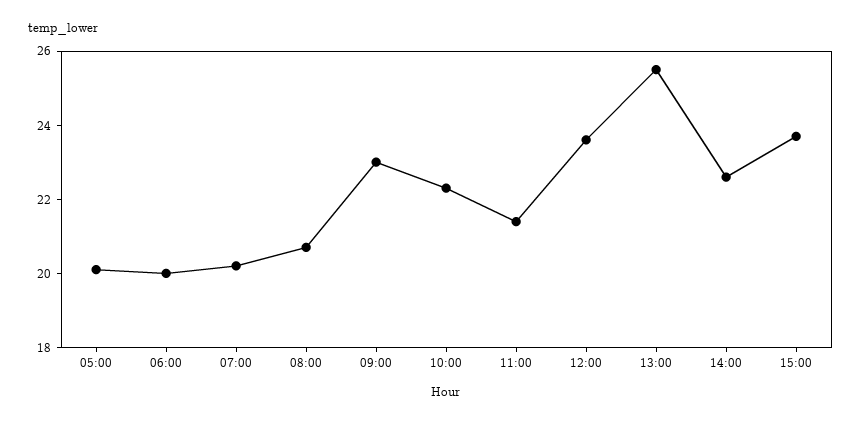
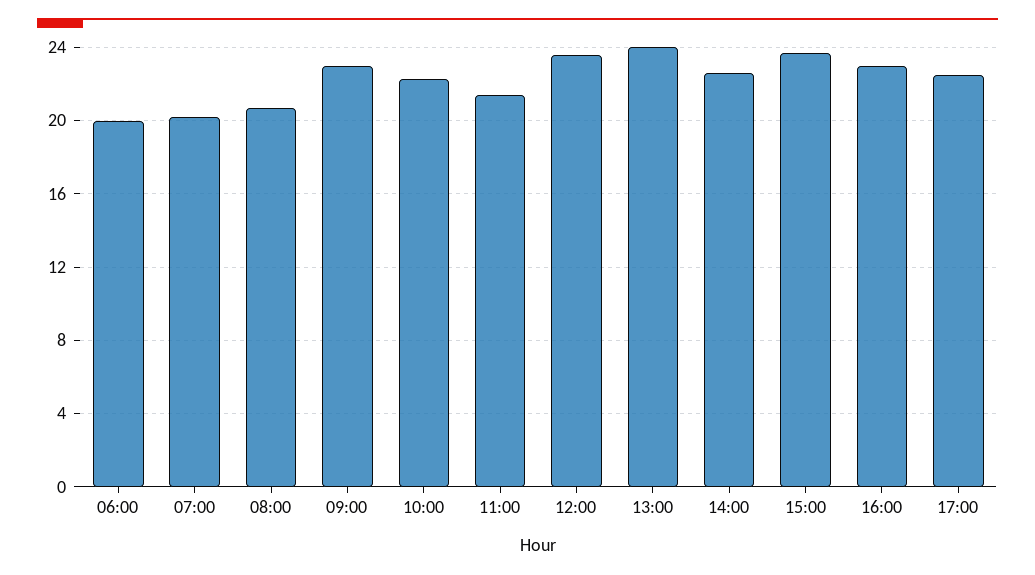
05:00: 20 -> none
13:00: 25.5 -> 24
16:00: none -> 23
17:00: none -> 22.5

